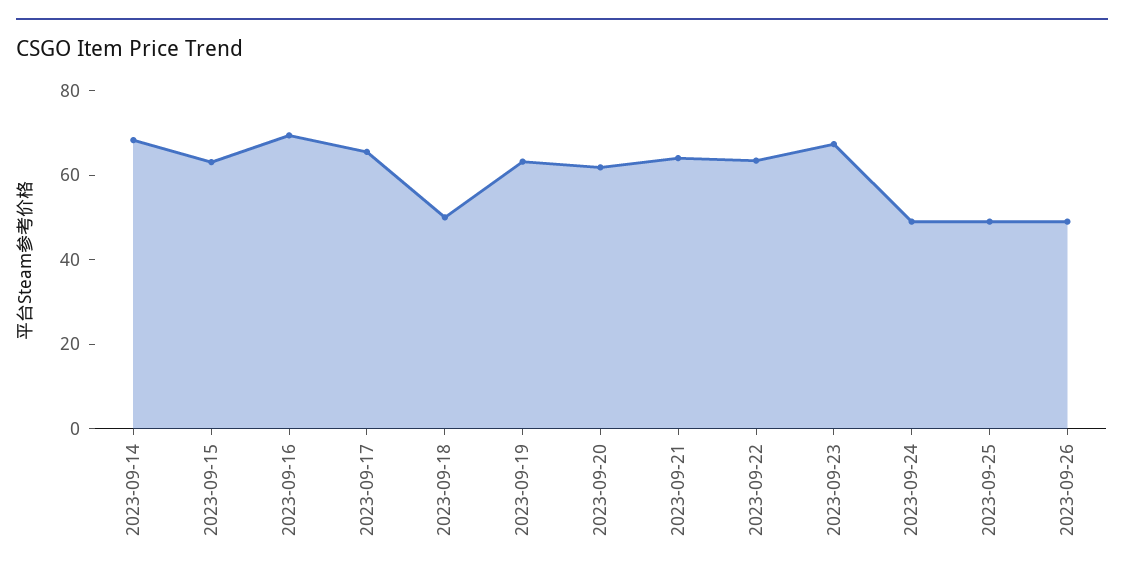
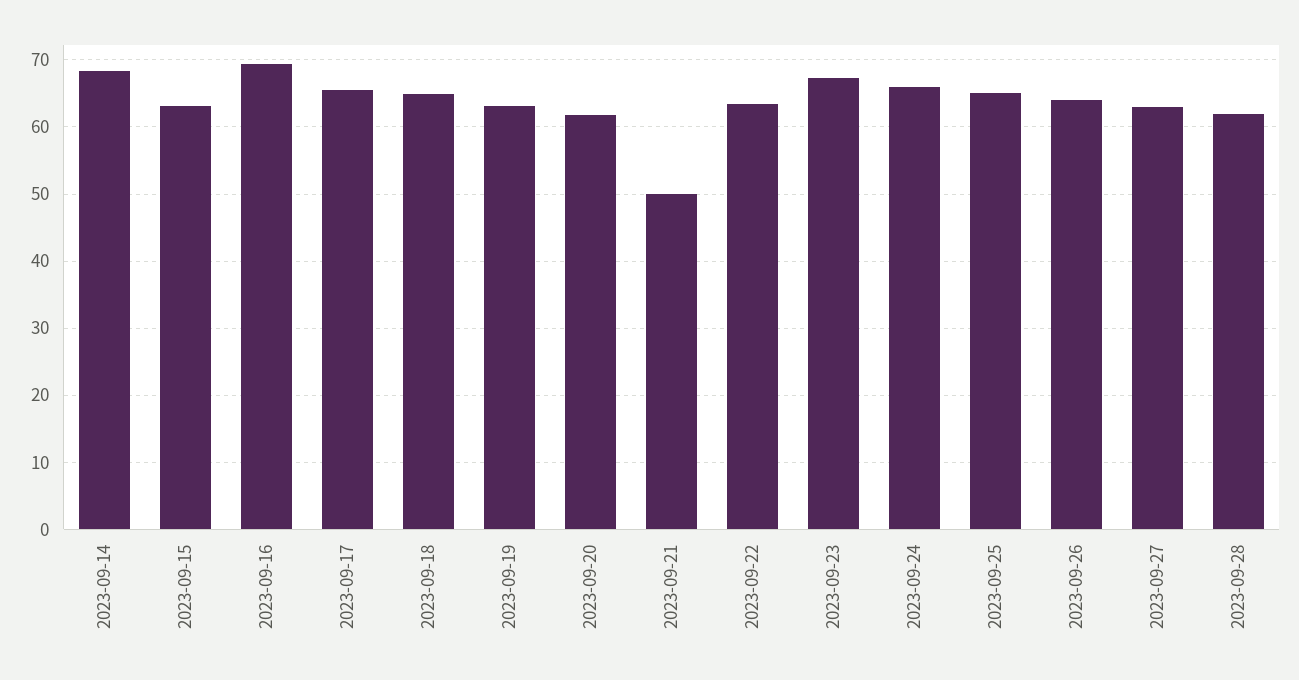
2023-09-18: 50 -> 65
2023-09-21: 65 -> 50
2023-09-24: 50 -> 66
2023-09-25: 50 -> 65
2023-09-26: 50 -> 64
2023-09-27: none -> 63
2023-09-28: none -> 62

